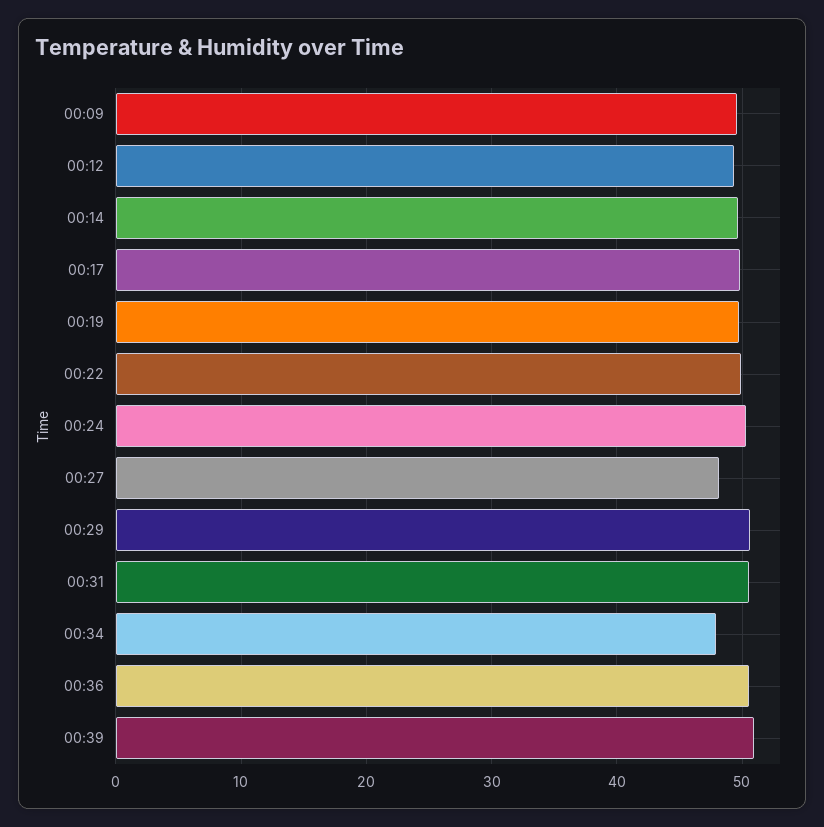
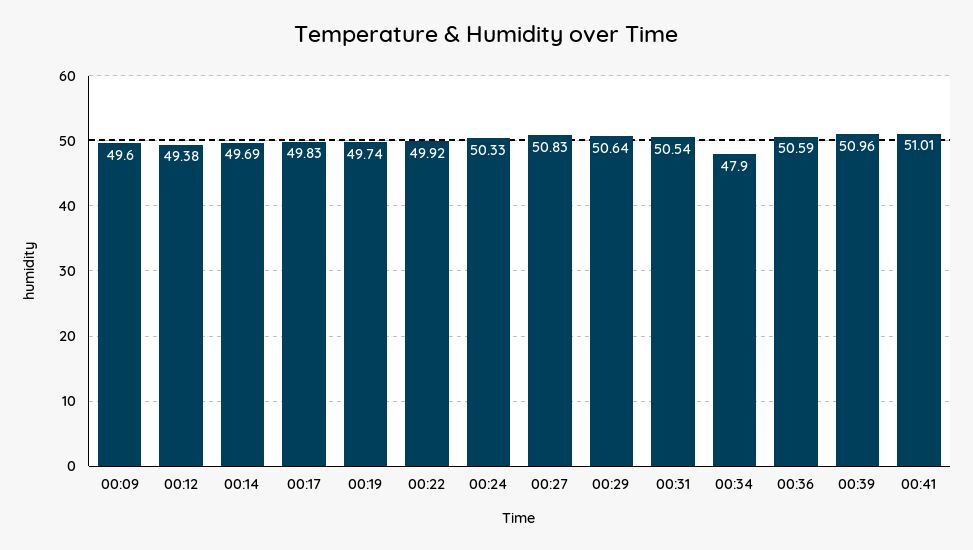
00:27: 48 -> 50.83
00:41: none -> 51.01

